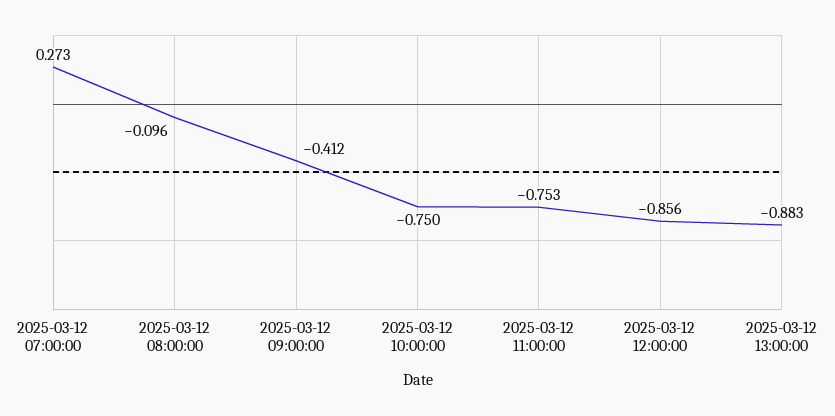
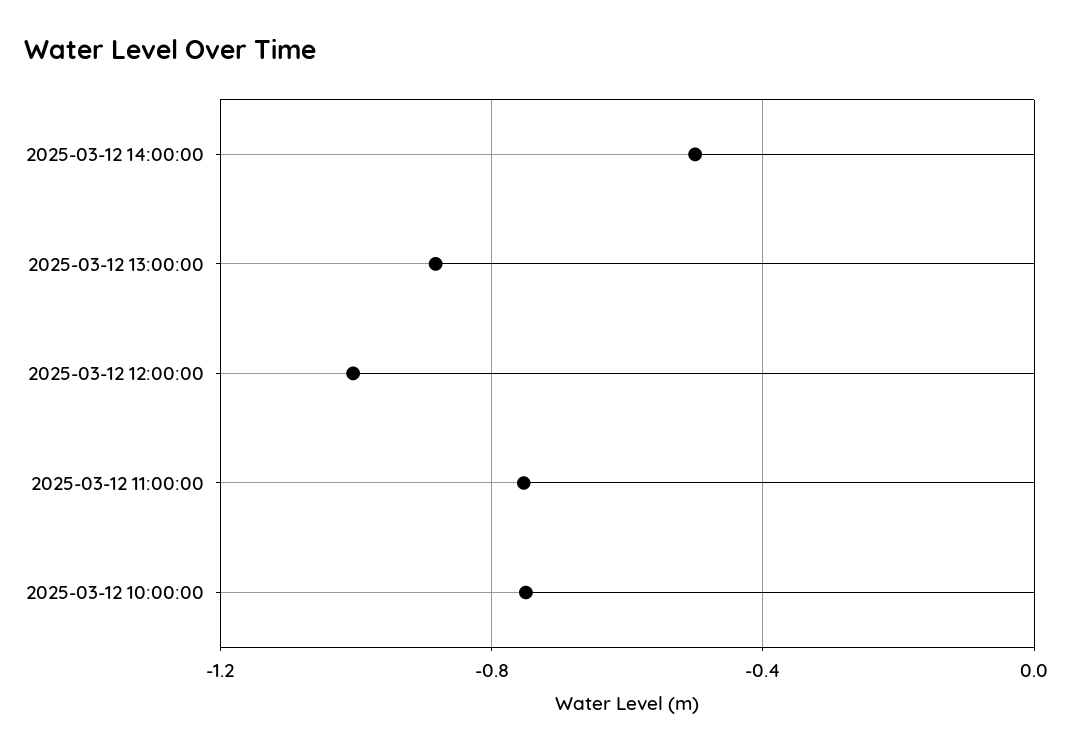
2025-03-12 07:00:00: 0.273 -> none
2025-03-12 08:00:00: -0.096 -> none
2025-03-12 09:00:00: -0.412 -> none
2025-03-12 12:00:00: -0.856 -> -1
2025-03-12 14:00:00: none -> -0.5

